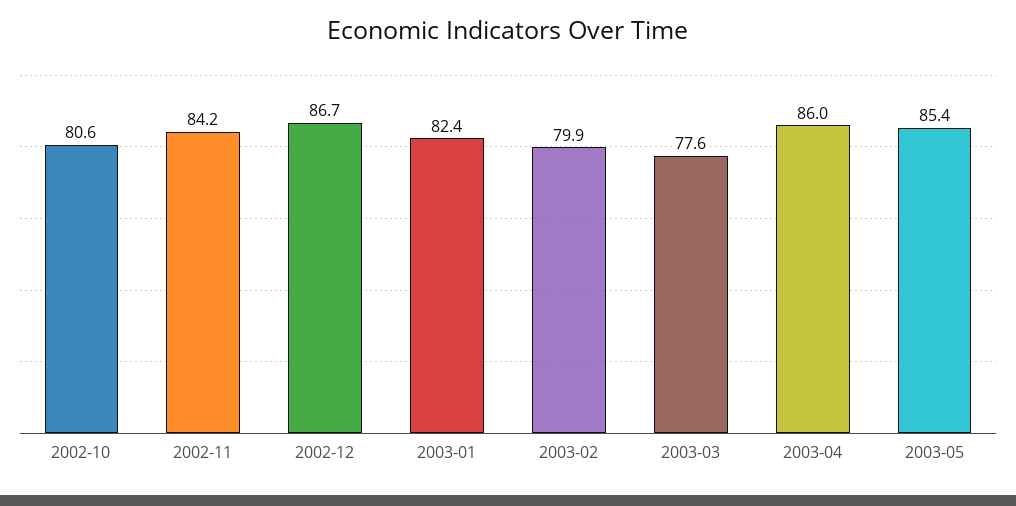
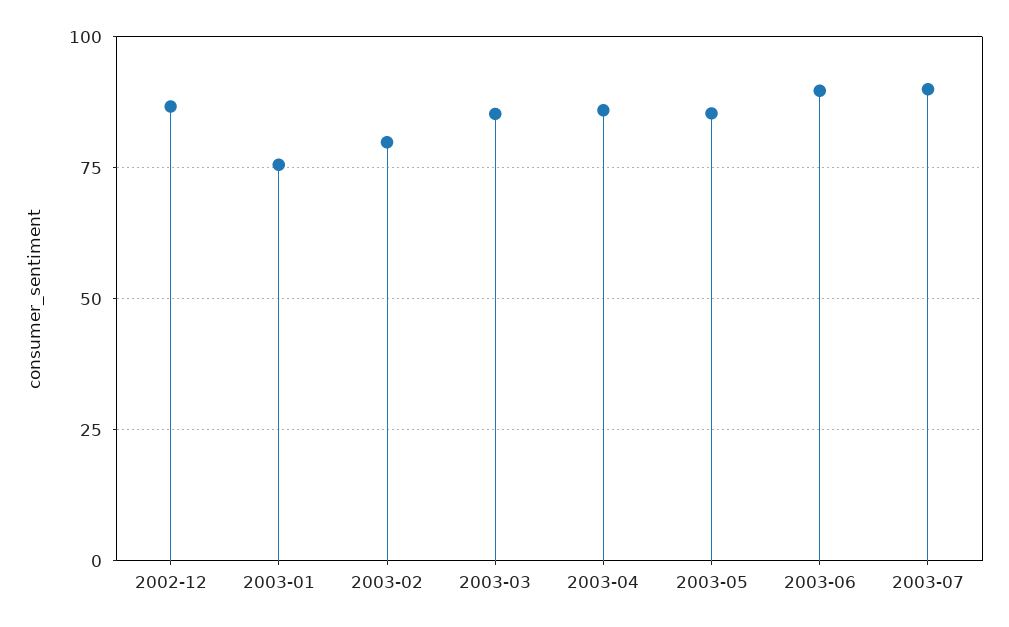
2002-10: 80.6 -> none
2002-11: 84.2 -> none
2003-01: 82.4 -> 75
2003-03: 77.6 -> 85
2003-06: none -> 90
2003-07: none -> 90

